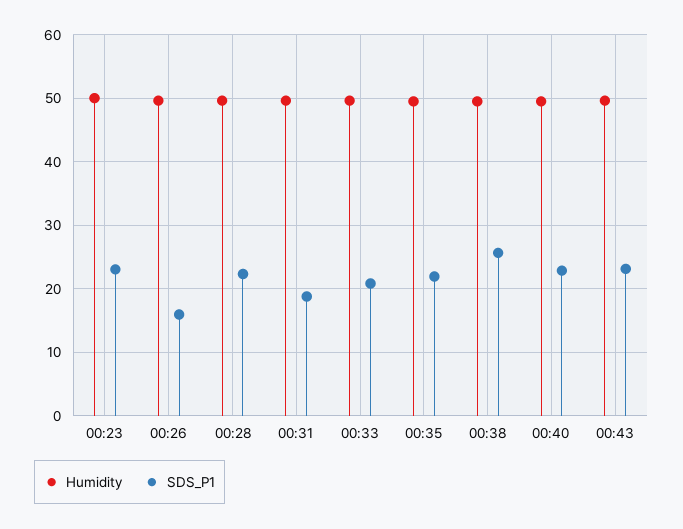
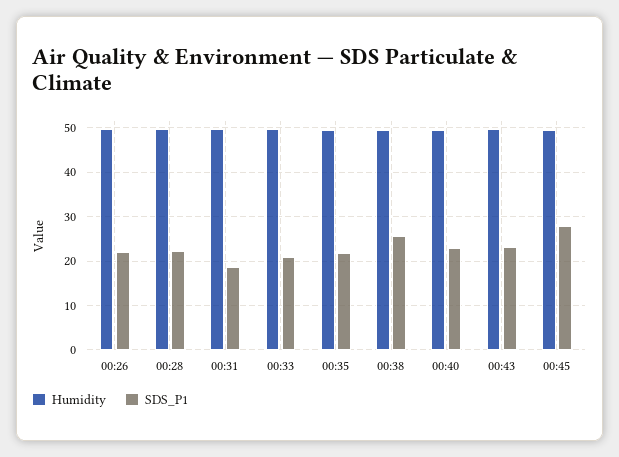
Humidity, 00:23: 50 -> none
SDS_P1, 00:23: 23 -> none
SDS_P1, 00:26: 16 -> 22
Humidity, 00:45: none -> 50
SDS_P1, 00:45: none -> 28

